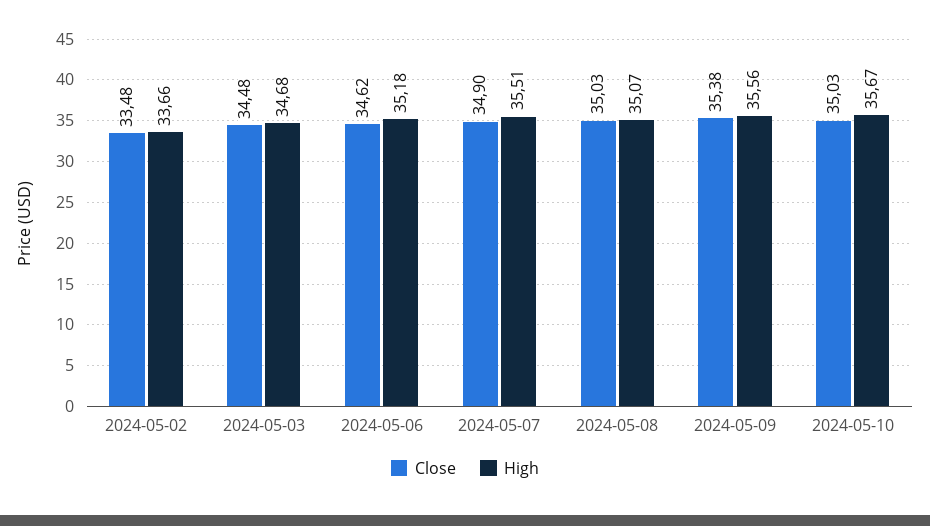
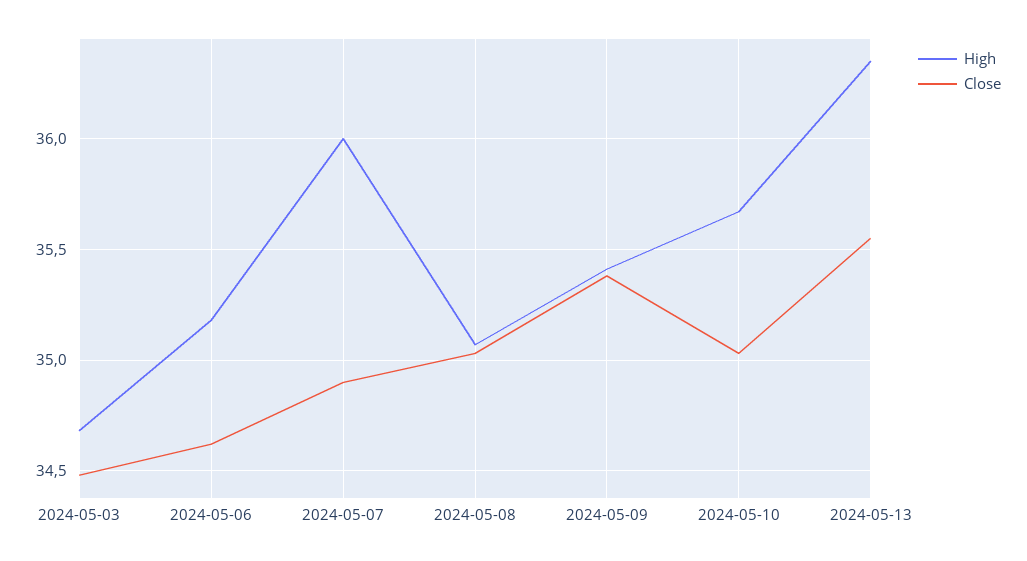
Close, 2024-05-02: 33.48 -> none
High, 2024-05-02: 33.66 -> none
High, 2024-05-07: 35.51 -> 36
High, 2024-05-09: 35.56 -> 35.4
High, 2024-05-13: none -> 36.35
Close, 2024-05-13: none -> 35.55

